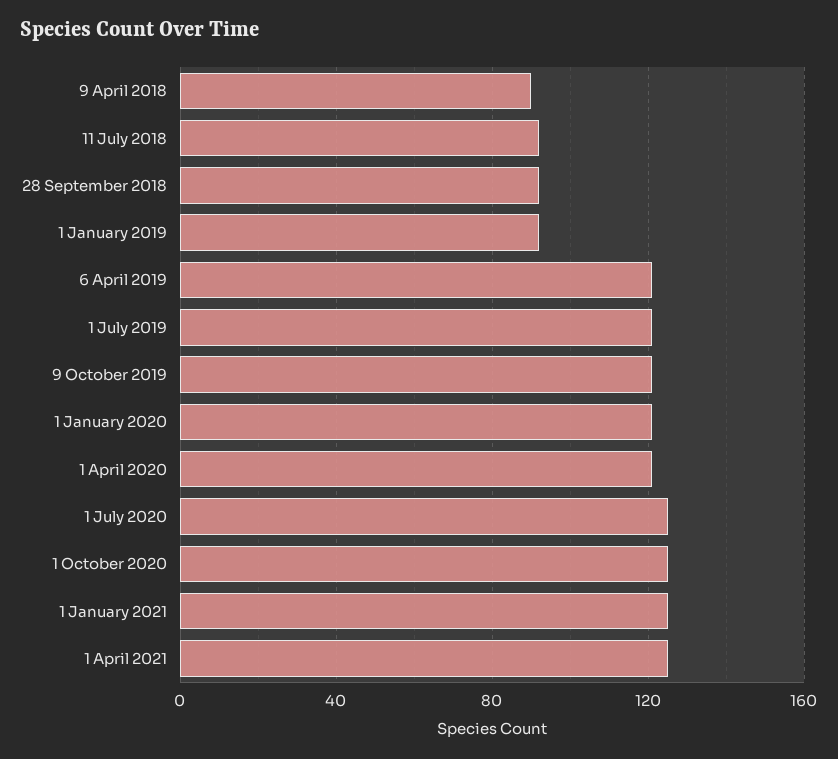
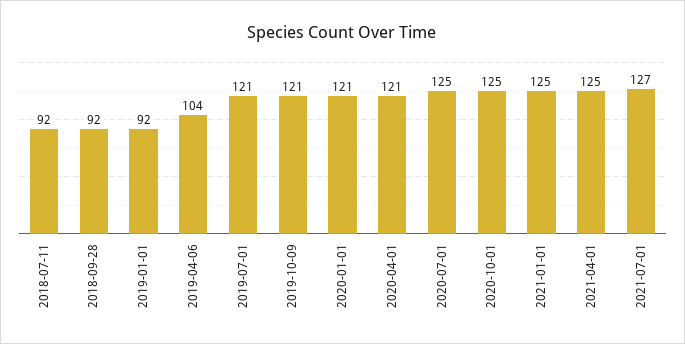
9 April 2018: 90 -> none
6 April 2019: 120 -> 104
2021-07-01: none -> 127

